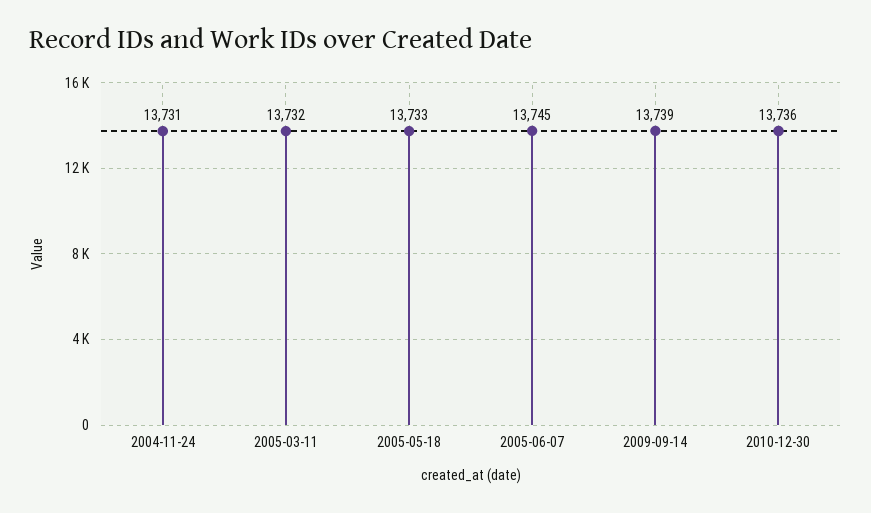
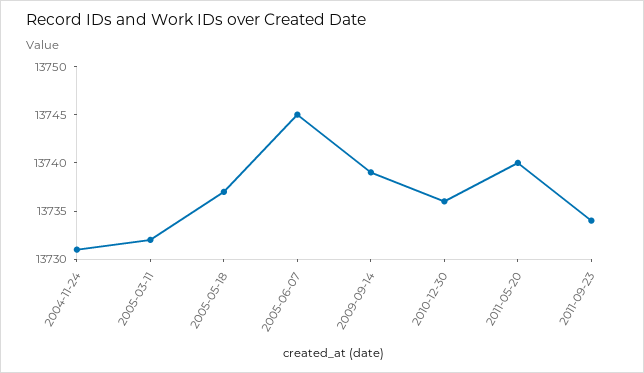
2005-05-18: 13733 -> 13737
2011-05-20: none -> 13740
2011-09-23: none -> 13734

